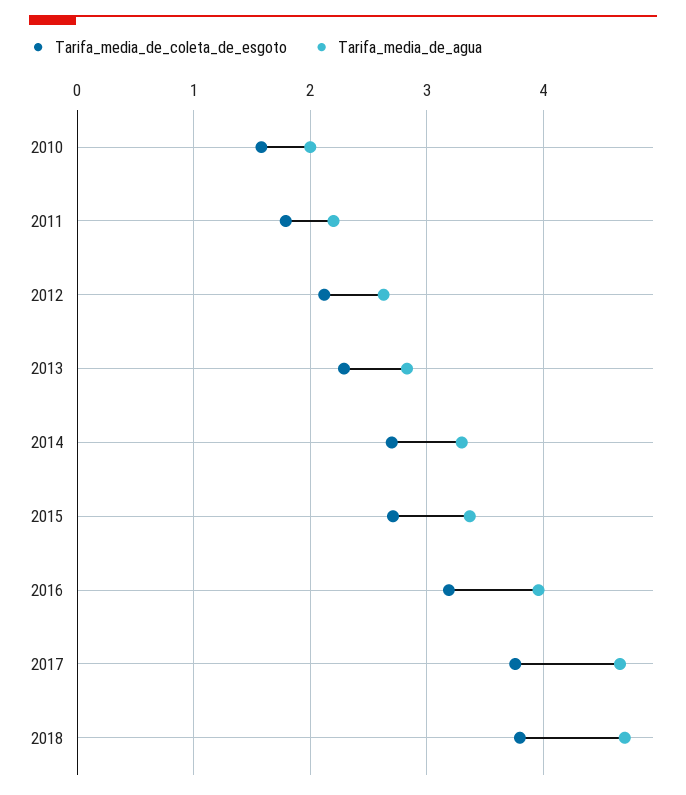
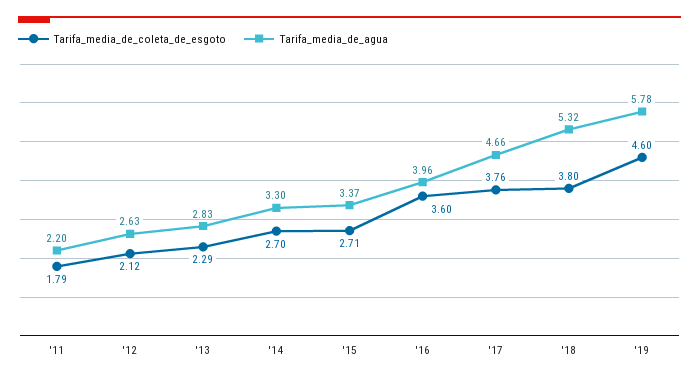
Tarifa_media_de_coleta_de_esgoto, 2010: 1.6 -> none
Tarifa_media_de_agua, 2010: 2 -> none
Tarifa_media_de_coleta_de_esgoto, 2016: 3.2 -> 3.6
Tarifa_media_de_agua, 2018: 4.7 -> 5.32
Tarifa_media_de_coleta_de_esgoto, '19: none -> 4.6
Tarifa_media_de_agua, '19: none -> 5.78

